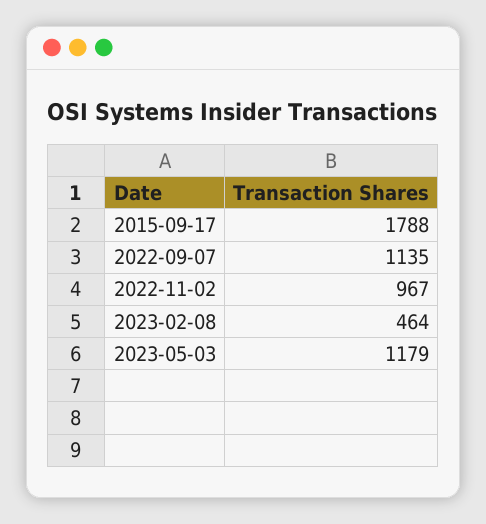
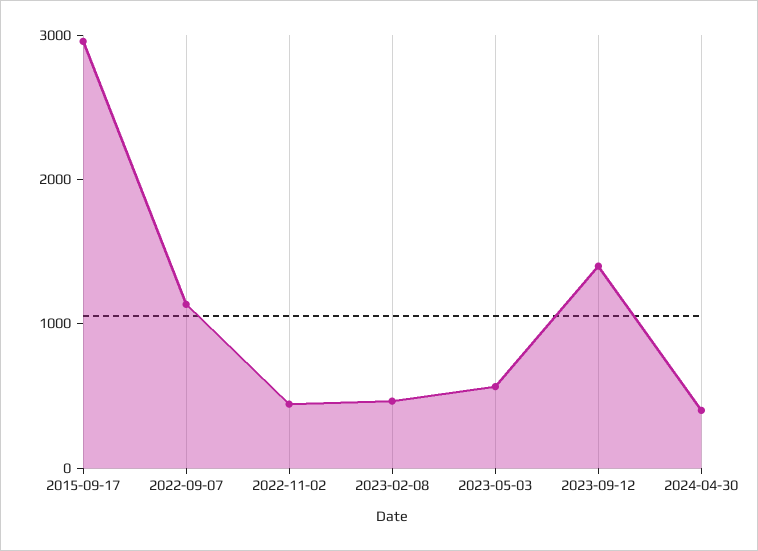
2015-09-17: 1788 -> 3000
2022-11-02: 967 -> 400
2023-05-03: 1179 -> 600
2023-09-12: none -> 1400
2024-04-30: none -> 400

